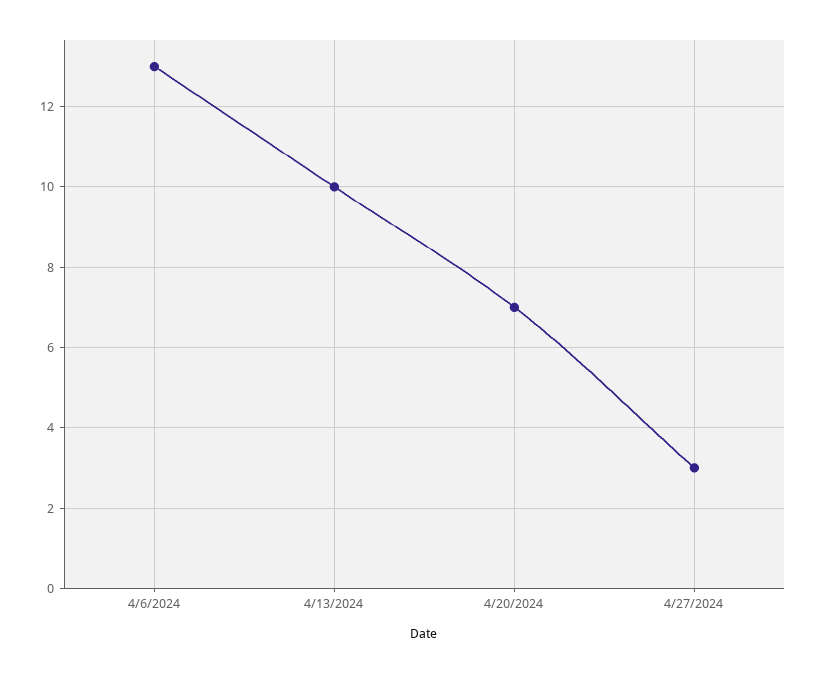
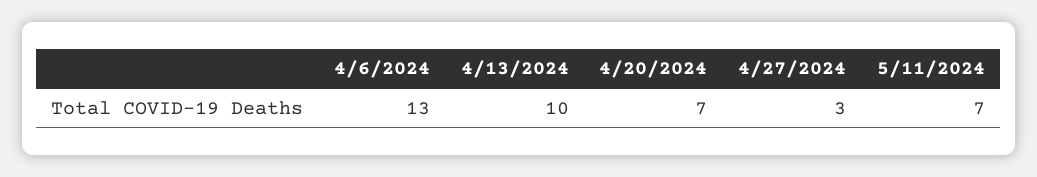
5/11/2024: none -> 7

